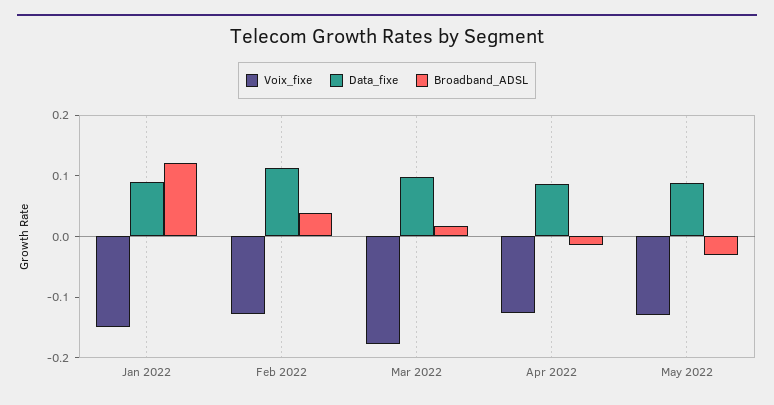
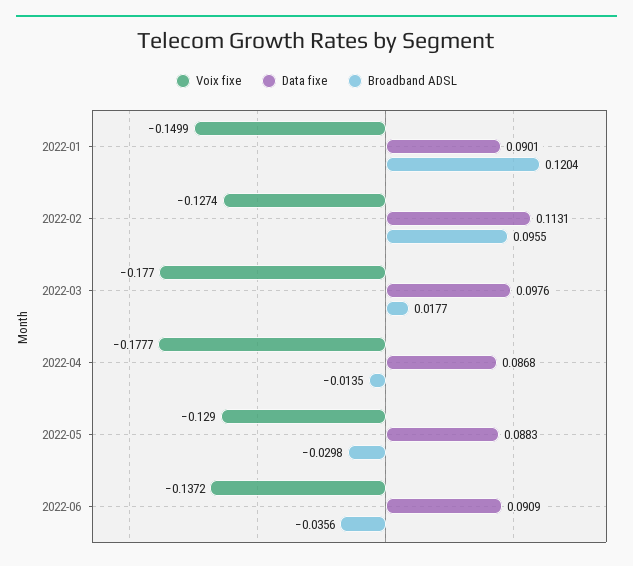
Broadband_ADSL, Feb 2022: 0.04 -> 0.0955
Voix_fixe, Apr 2022: -0.12 -> -0.1777
Voix_fixe, 2022-06: none -> -0.1372
Data_fixe, 2022-06: none -> 0.0909
Broadband_ADSL, 2022-06: none -> -0.0356

